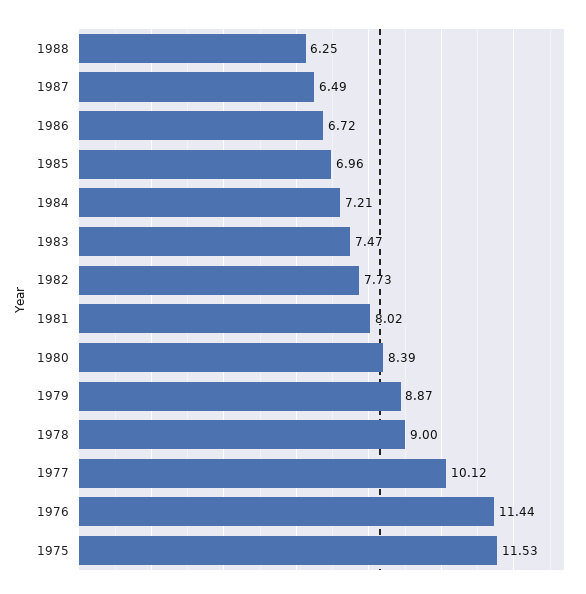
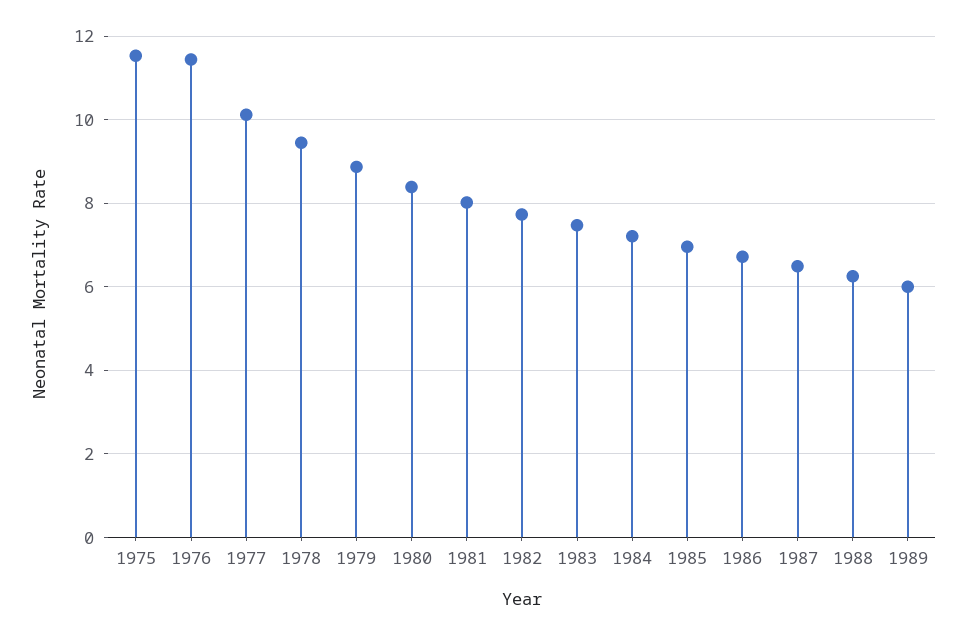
1978: 9 -> 9.4
1989: none -> 6

